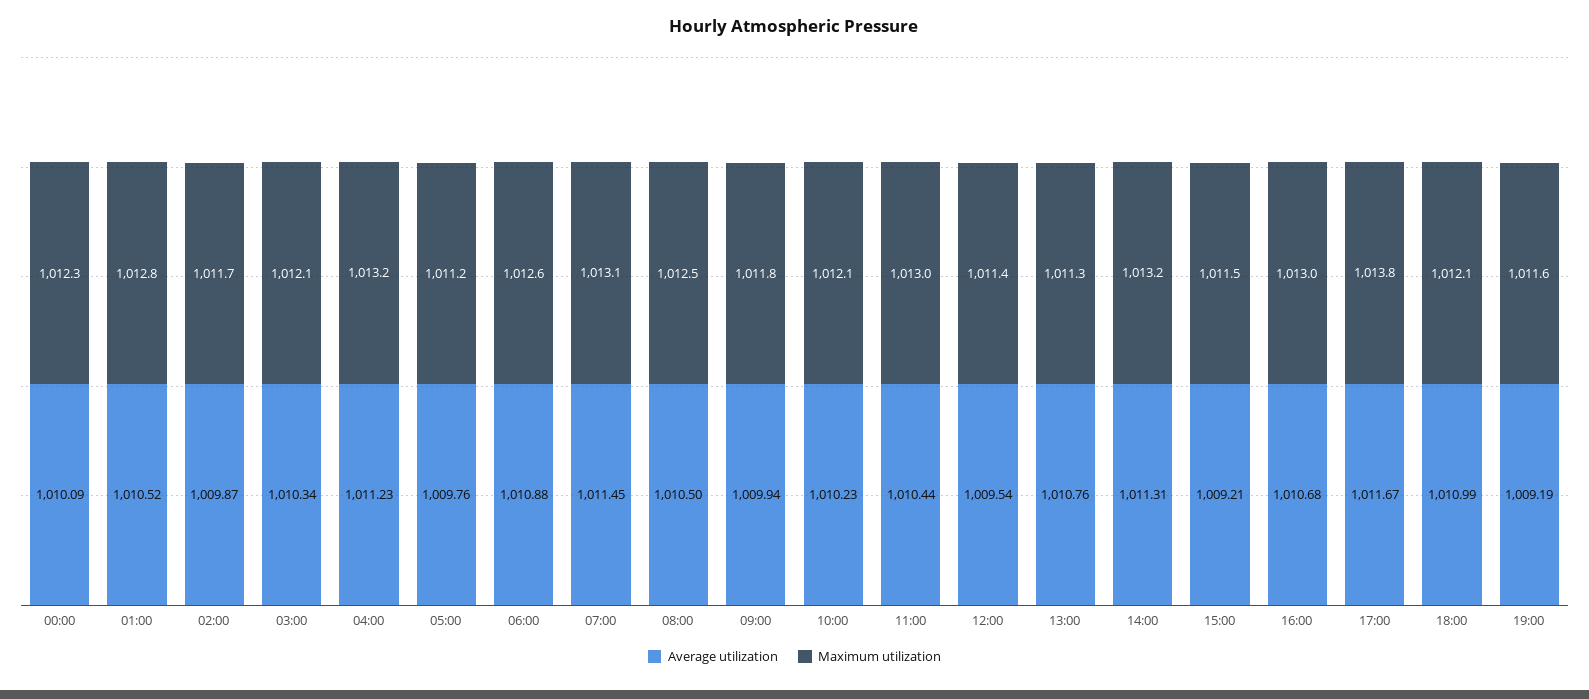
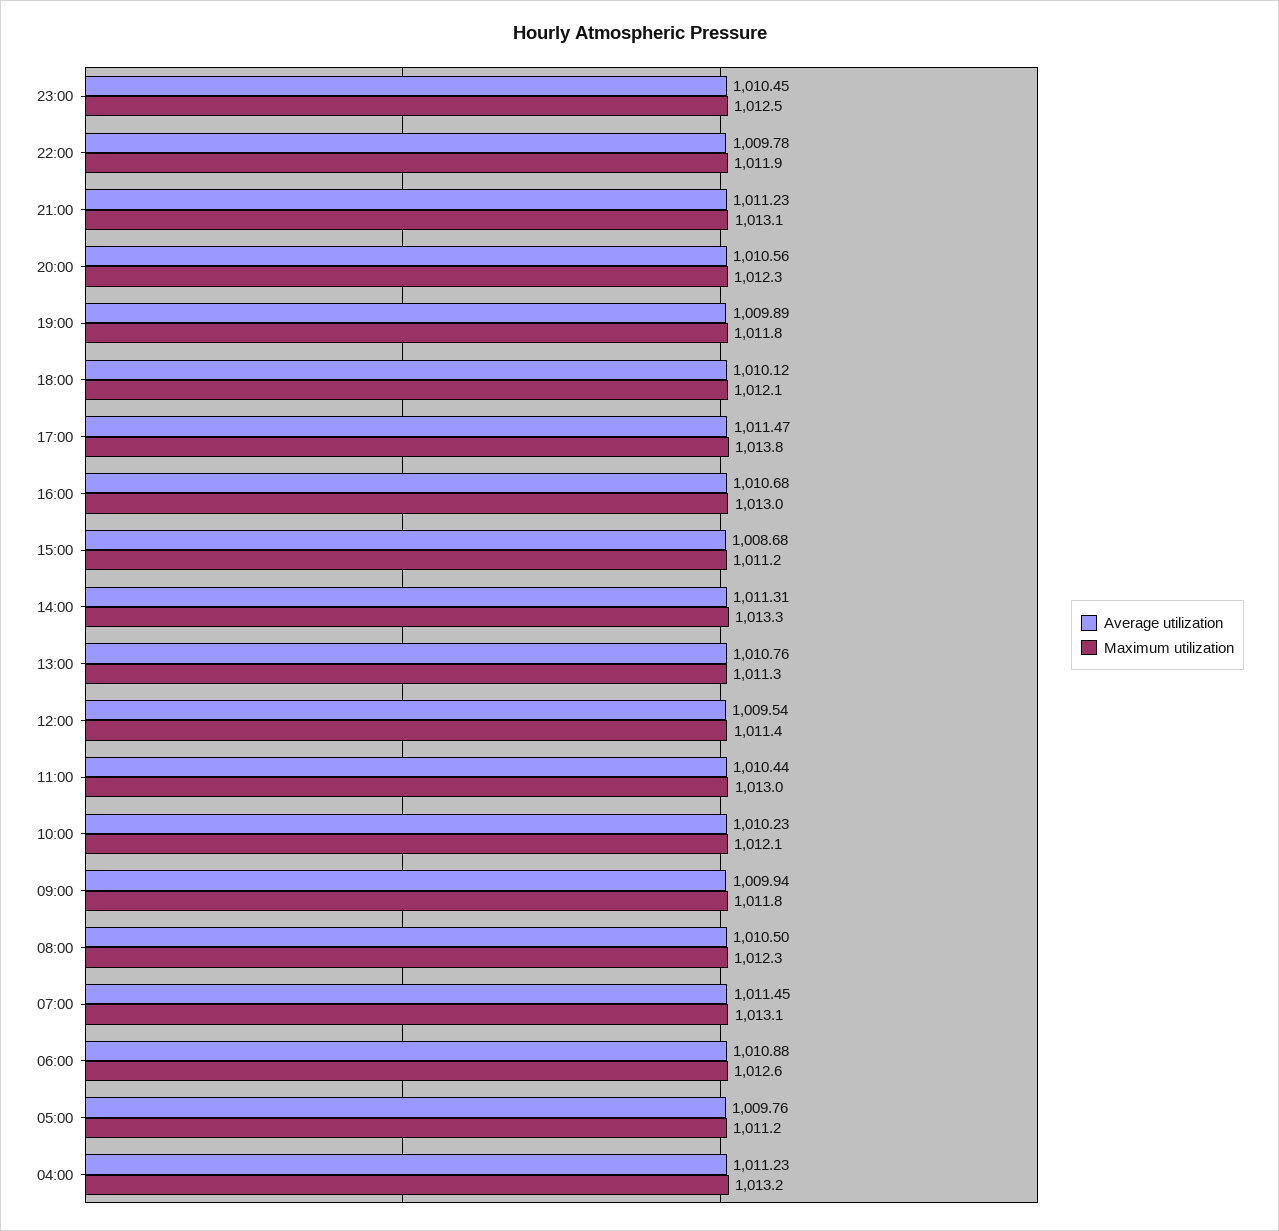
Average utilization, 00:00: 1010.09 -> none
Maximum utilization, 00:00: 1012.3 -> none
Average utilization, 01:00: 1010.52 -> none
Maximum utilization, 01:00: 1012.8 -> none
Average utilization, 02:00: 1009.87 -> none
Maximum utilization, 02:00: 1011.7 -> none
Average utilization, 03:00: 1010.34 -> none
Maximum utilization, 03:00: 1012.1 -> none
Maximum utilization, 08:00: 1012.5 -> 1012.3
Maximum utilization, 14:00: 1013.2 -> 1013.3
Average utilization, 15:00: 1009.21 -> 1008.68
Maximum utilization, 15:00: 1011.5 -> 1011.2
Average utilization, 17:00: 1011.67 -> 1011.47
Average utilization, 18:00: 1010.99 -> 1010.12
Average utilization, 19:00: 1009.19 -> 1009.89
Maximum utilization, 19:00: 1011.6 -> 1011.8
Average utilization, 23:00: none -> 1010.45
Maximum utilization, 23:00: none -> 1012.5
Average utilization, 22:00: none -> 1009.78
Maximum utilization, 22:00: none -> 1011.9
Average utilization, 21:00: none -> 1011.23
Maximum utilization, 21:00: none -> 1013.1
Average utilization, 20:00: none -> 1010.56
Maximum utilization, 20:00: none -> 1012.3

